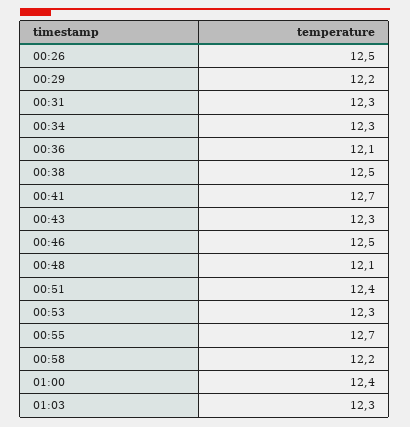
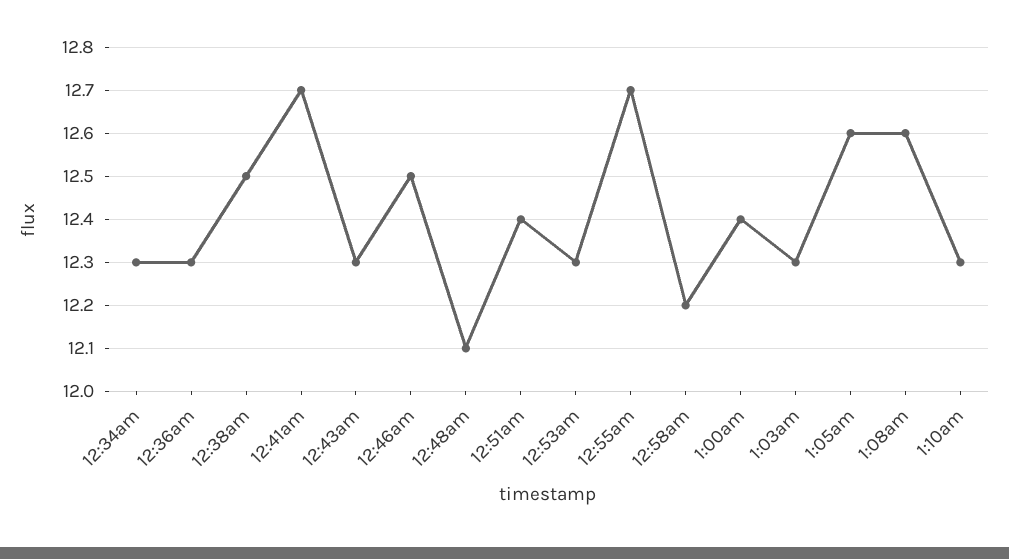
00:26: 12.5 -> none
00:29: 12.2 -> none
00:31: 12.3 -> none
00:36: 12.1 -> 12.3
1:05am: none -> 12.6
1:08am: none -> 12.6
1:10am: none -> 12.3

